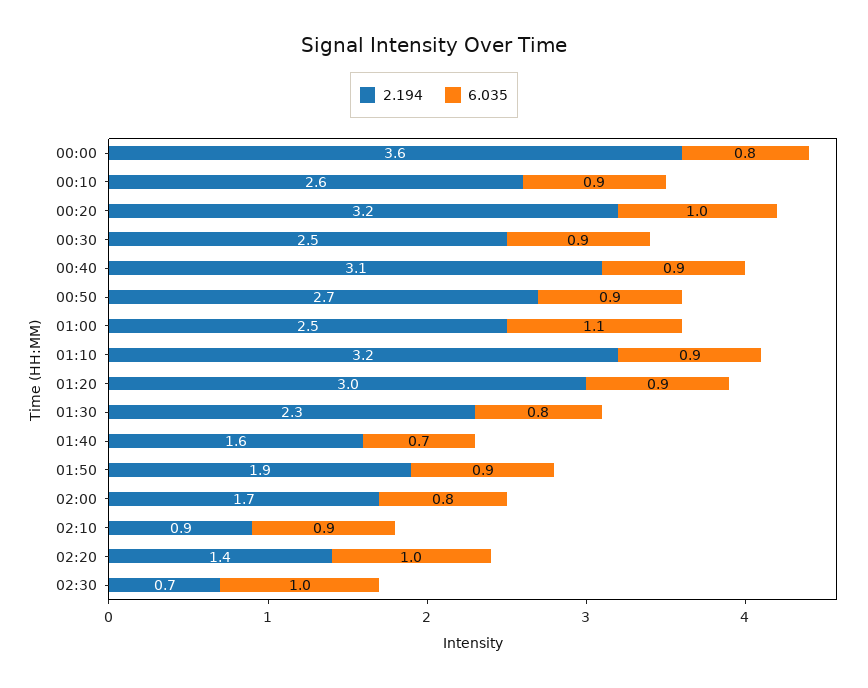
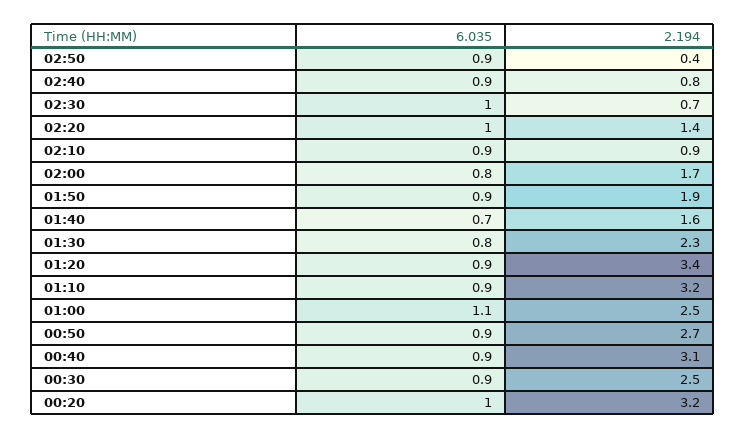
2.194, 00:00: 3.6 -> none
6.035, 00:00: 0.8 -> none
2.194, 00:10: 2.6 -> none
6.035, 00:10: 0.9 -> none
2.194, 01:20: 3 -> 3.4
6.035, 02:50: none -> 0.9
2.194, 02:50: none -> 0.4
6.035, 02:40: none -> 0.9
2.194, 02:40: none -> 0.8

